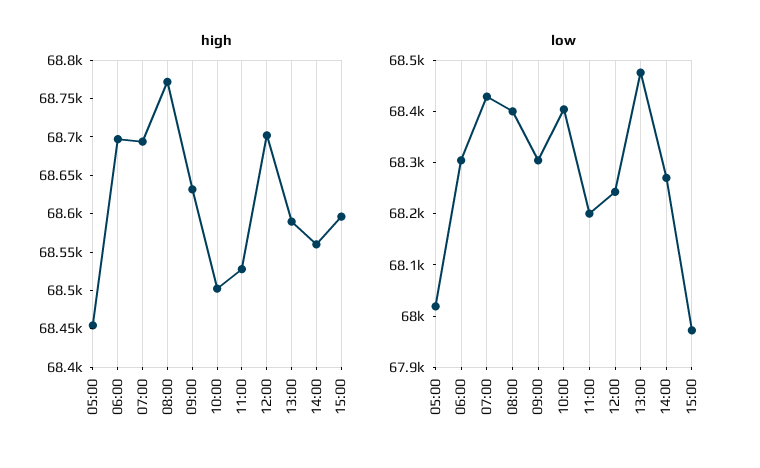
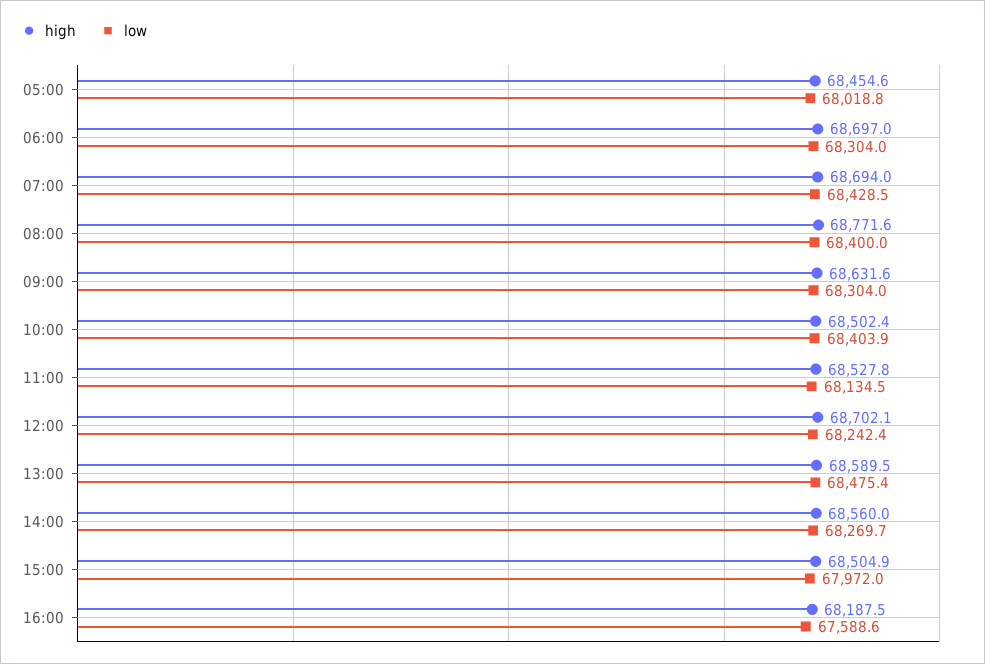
high, 15:00: 68600 -> 68504.9
low, 11:00: 68200 -> 68134.5
high, 16:00: none -> 68187.5
low, 16:00: none -> 67588.6

